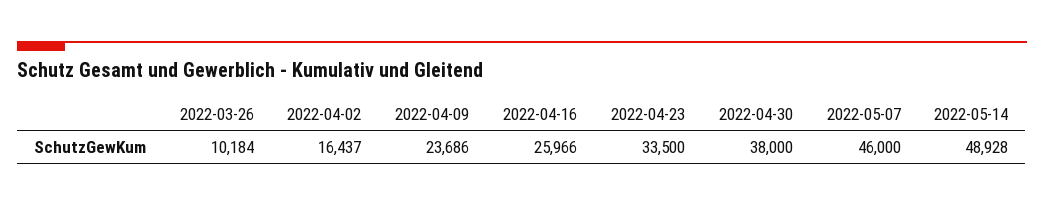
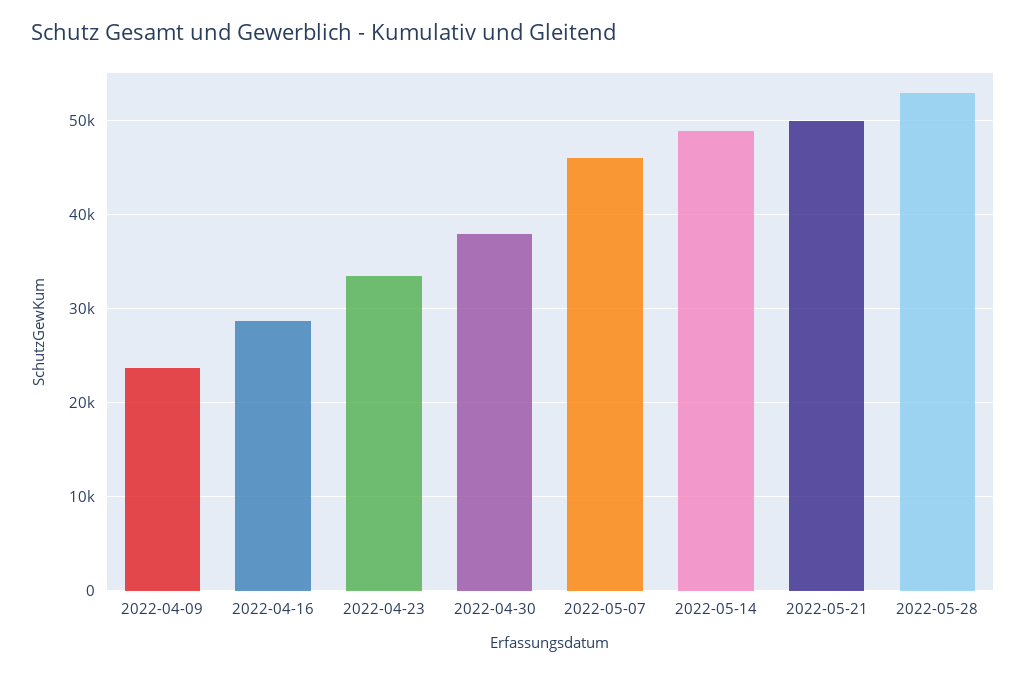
2022-03-26: 10184 -> none
2022-04-02: 16437 -> none
2022-04-16: 25966 -> 29000
2022-05-21: none -> 50000
2022-05-28: none -> 53000

